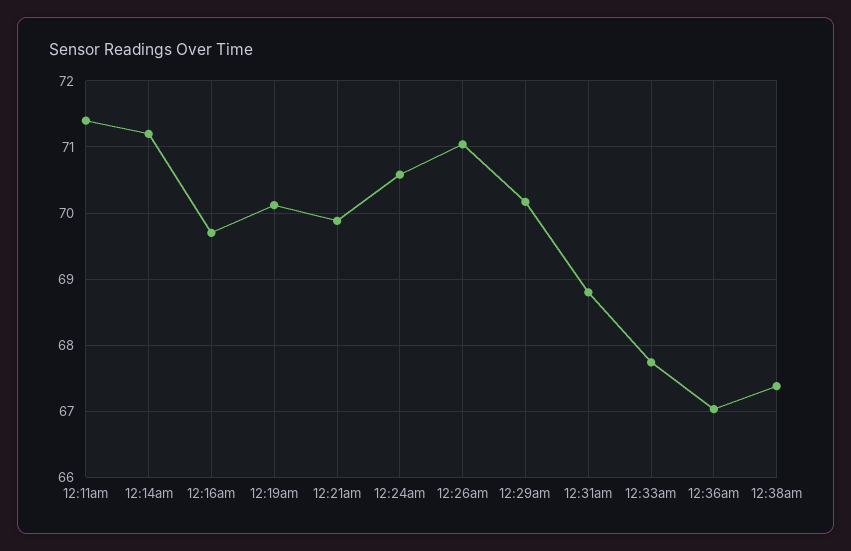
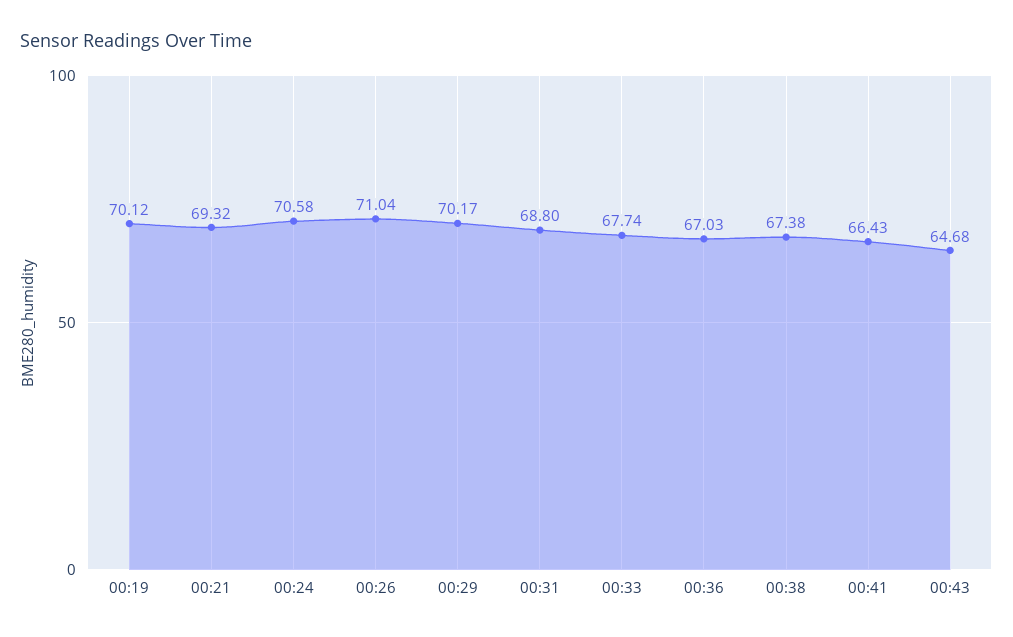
12:11am: 71.4 -> none
12:14am: 71.2 -> none
12:16am: 69.7 -> none
12:21am: 69.9 -> 69.32
00:41: none -> 66.43
00:43: none -> 64.68

